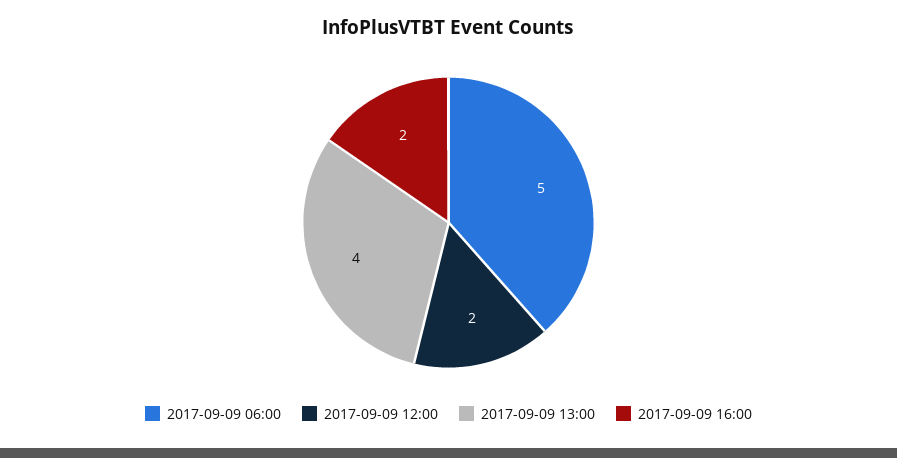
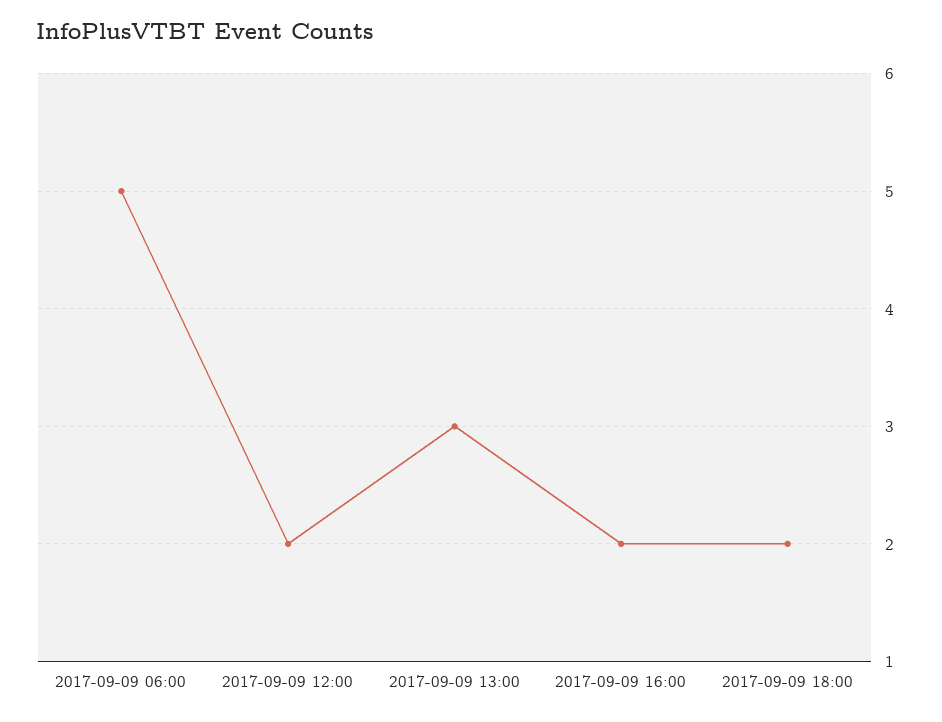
2017-09-09 13:00: 4 -> 3
2017-09-09 18:00: none -> 2

